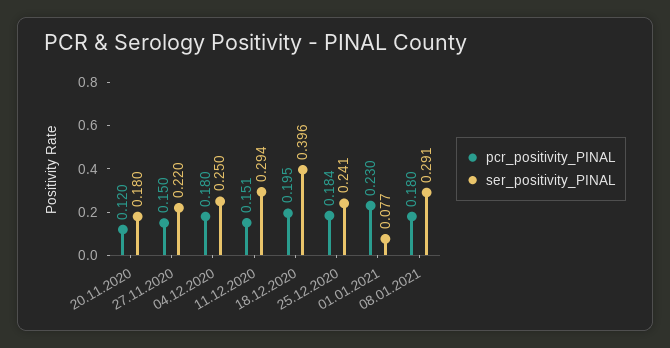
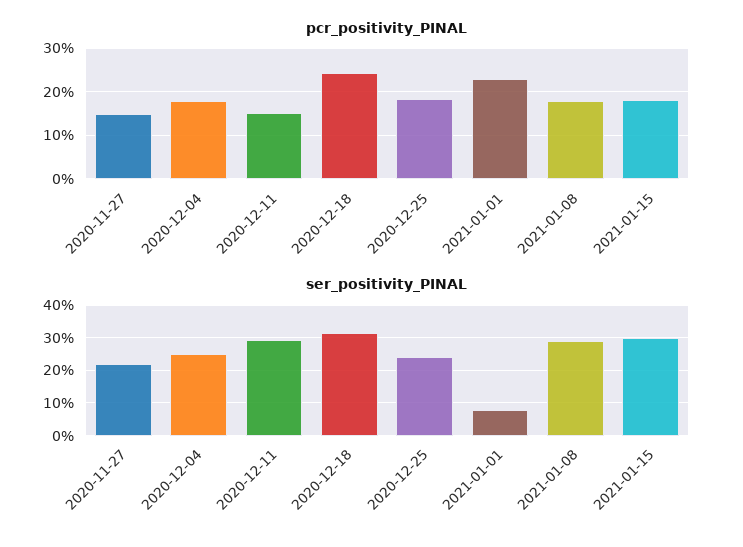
pcr_positivity_PINAL, 20.11.2020: 0.12 -> none
ser_positivity_PINAL, 20.11.2020: 0.18 -> none
pcr_positivity_PINAL, 18.12.2020: 0.195 -> 0.24
ser_positivity_PINAL, 18.12.2020: 0.396 -> 0.32
pcr_positivity_PINAL, 2021-01-15: none -> 0.18
ser_positivity_PINAL, 2021-01-15: none -> 0.3

